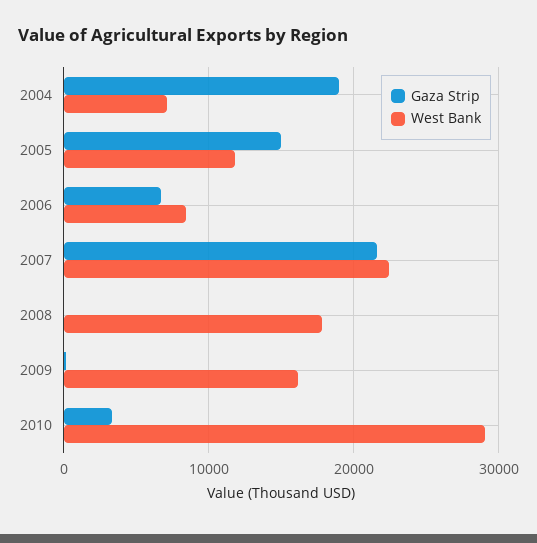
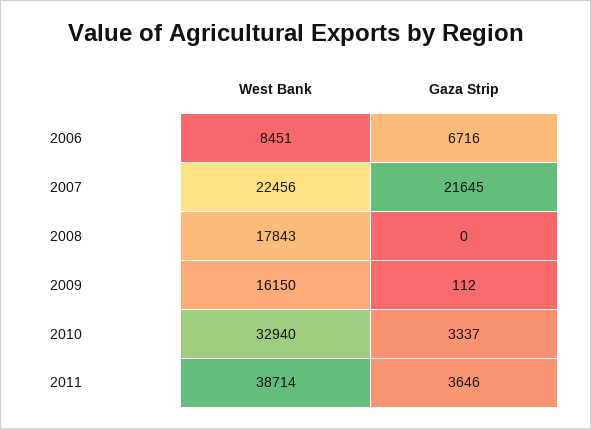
Gaza Strip, 2004: 19000 -> none
West Bank, 2004: 7000 -> none
Gaza Strip, 2005: 15000 -> none
West Bank, 2005: 12000 -> none
West Bank, 2010: 29000 -> 32940
West Bank, 2011: none -> 38714
Gaza Strip, 2011: none -> 3646

